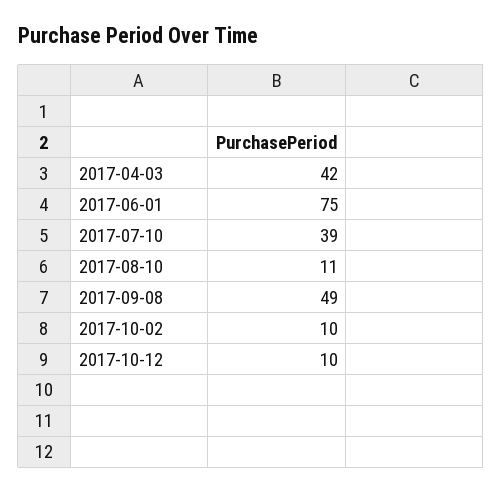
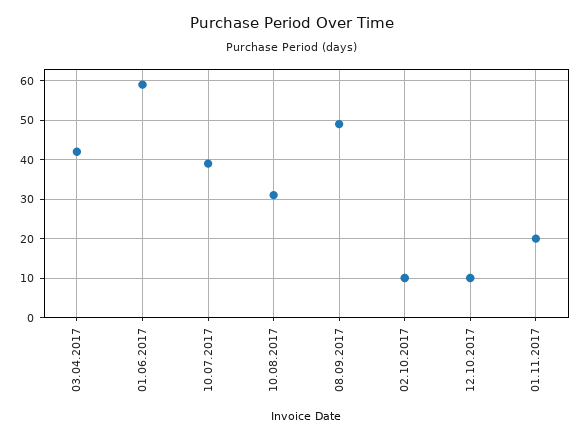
2017-06-01: 75 -> 60
2017-08-10: 11 -> 30
01.11.2017: none -> 20

